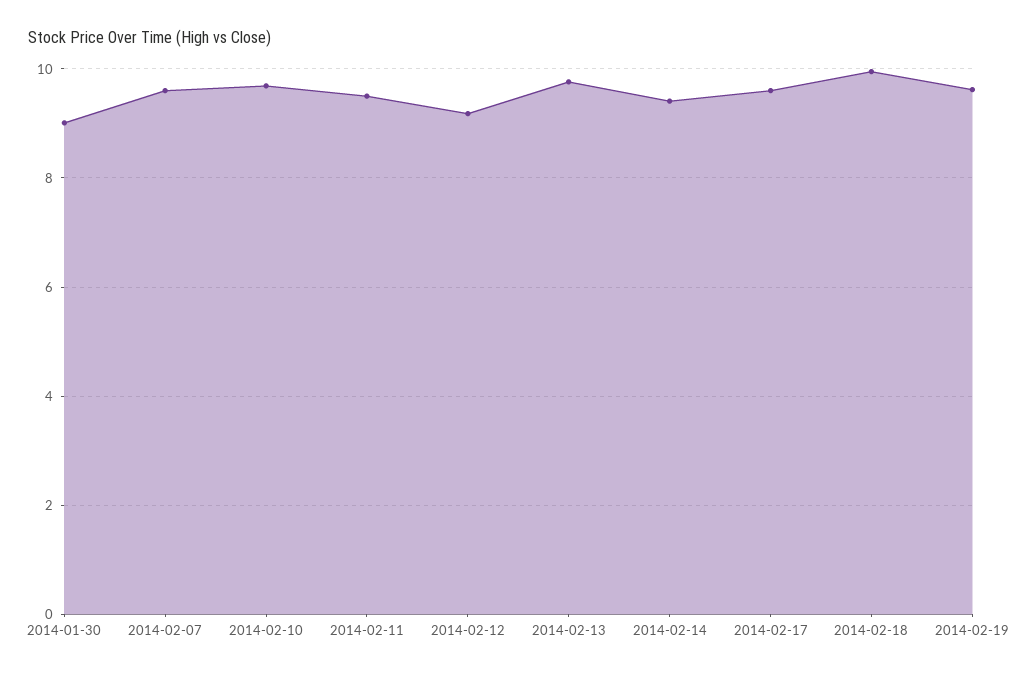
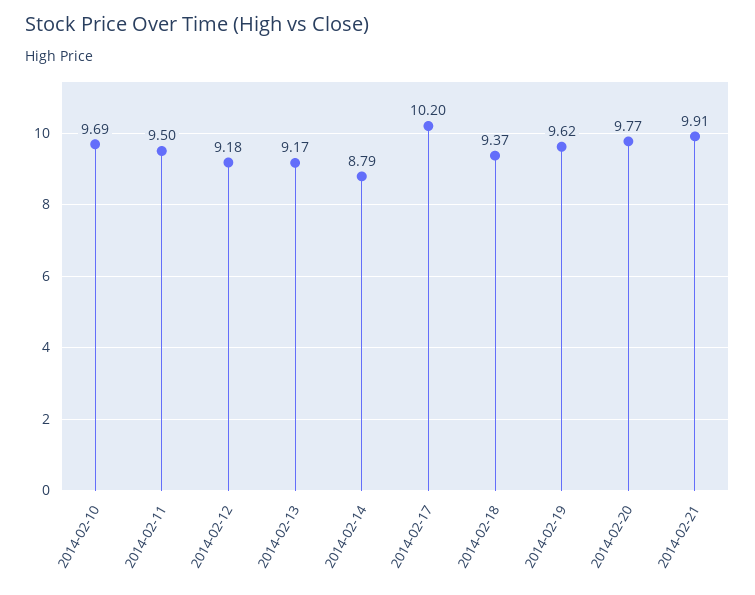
2014-01-30: 9 -> none
2014-02-07: 9.6 -> none
2014-02-13: 9.8 -> 9.17
2014-02-14: 9.4 -> 8.79
2014-02-17: 9.6 -> 10.2
2014-02-18: 10 -> 9.37
2014-02-20: none -> 9.77
2014-02-21: none -> 9.91

